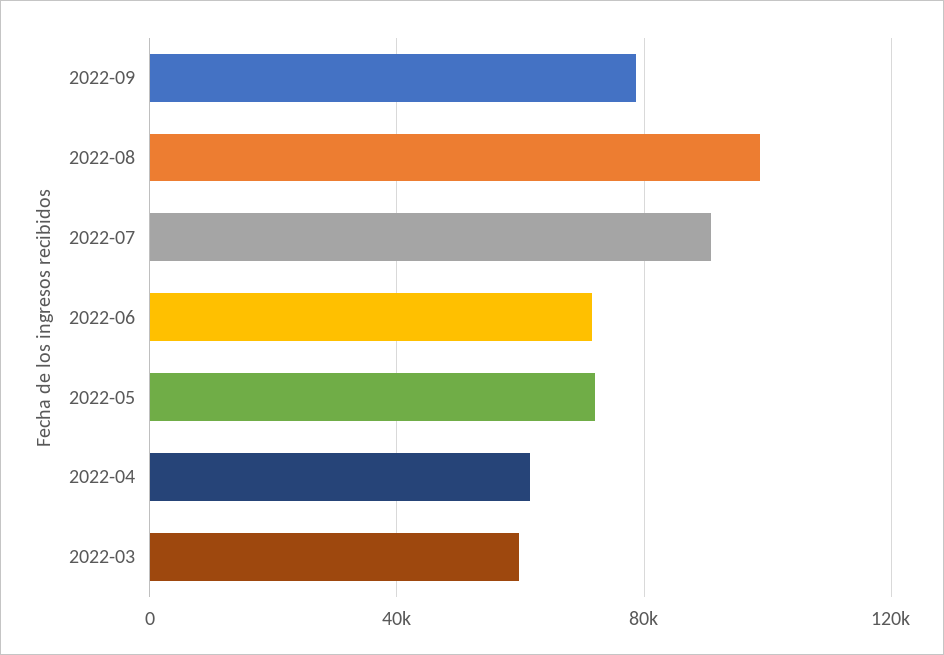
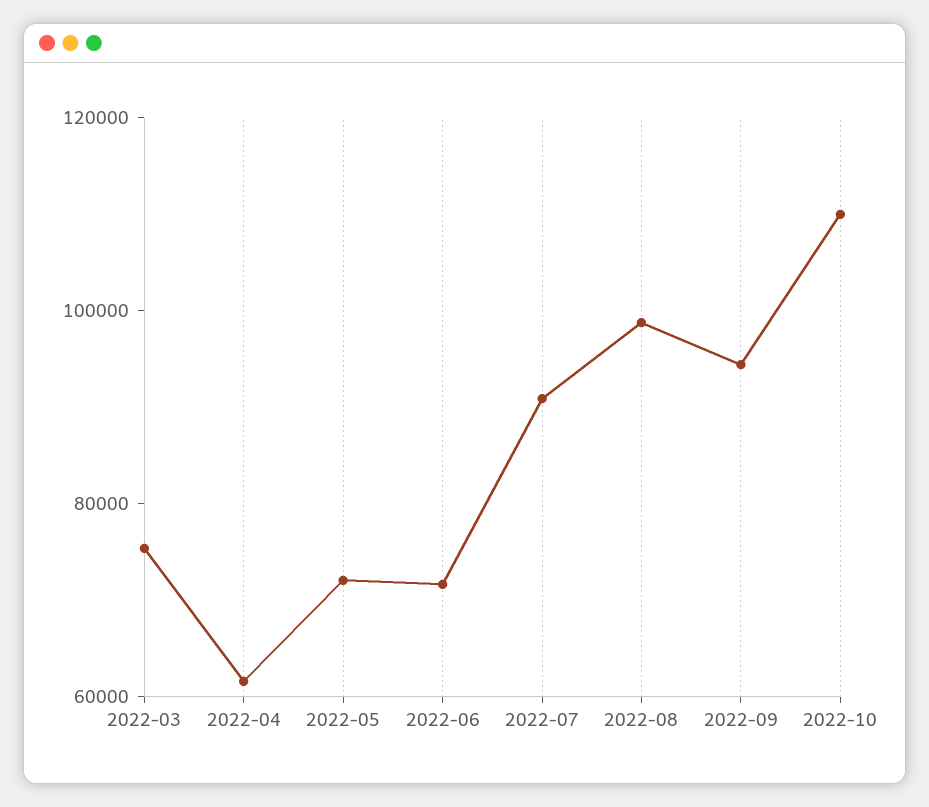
2022-09: 80000 -> 95000
2022-03: 60000 -> 75000
2022-10: none -> 110000

